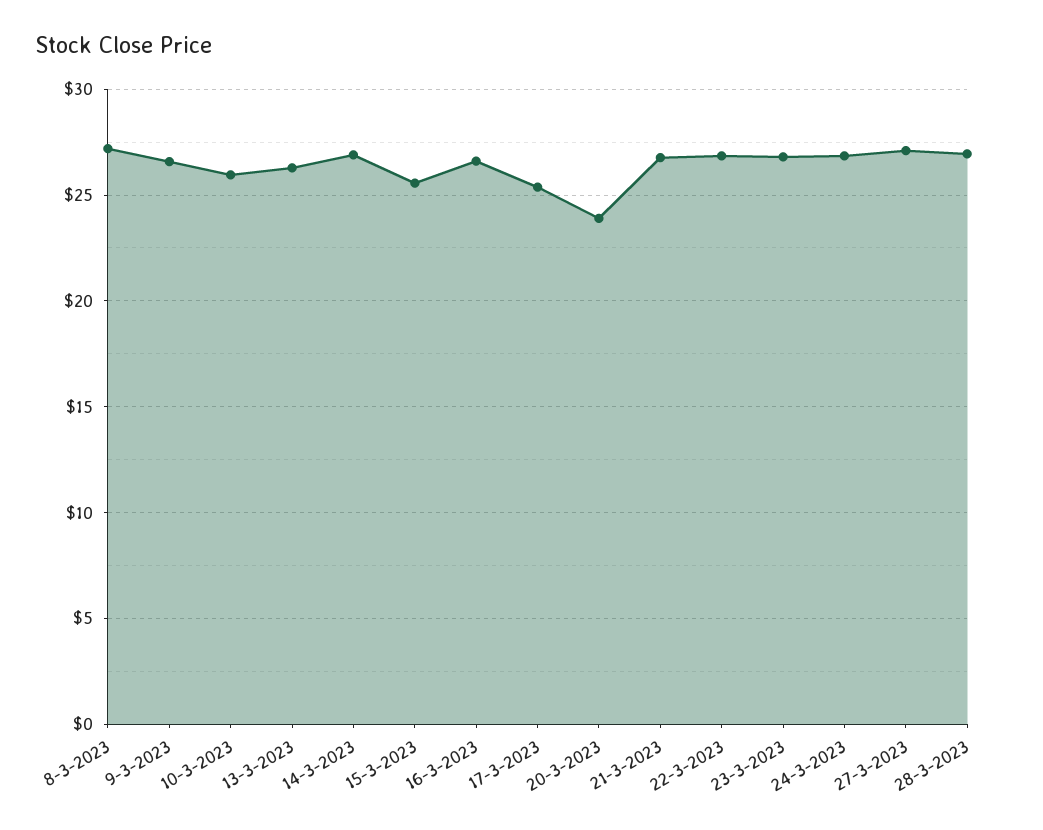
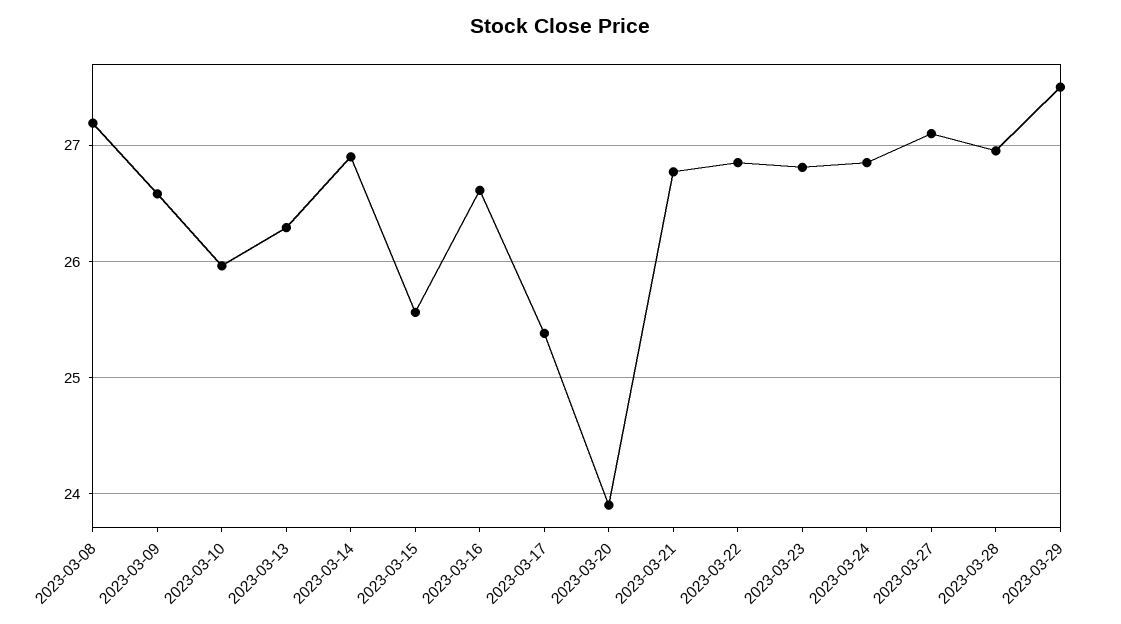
2023-03-29: none -> 27.5

